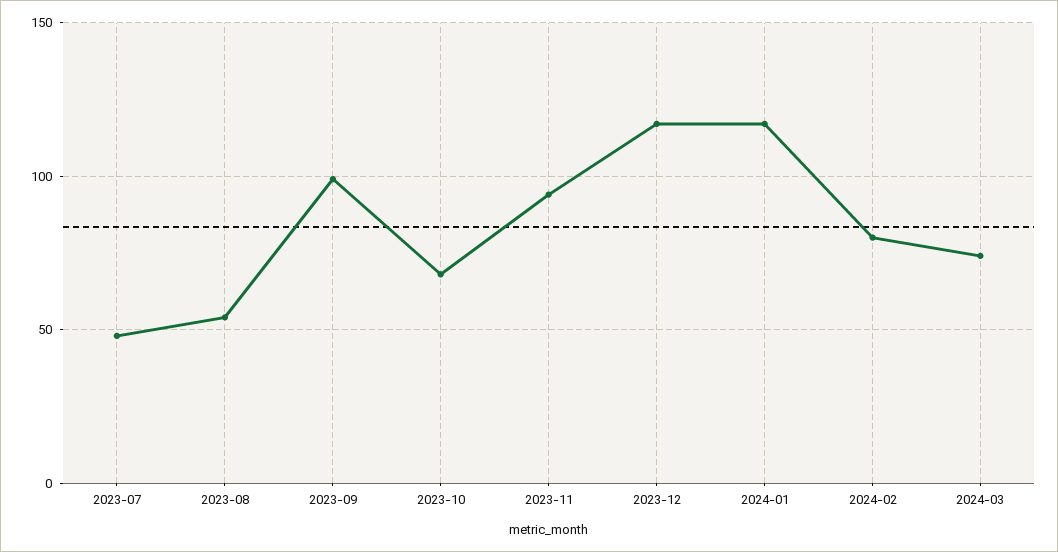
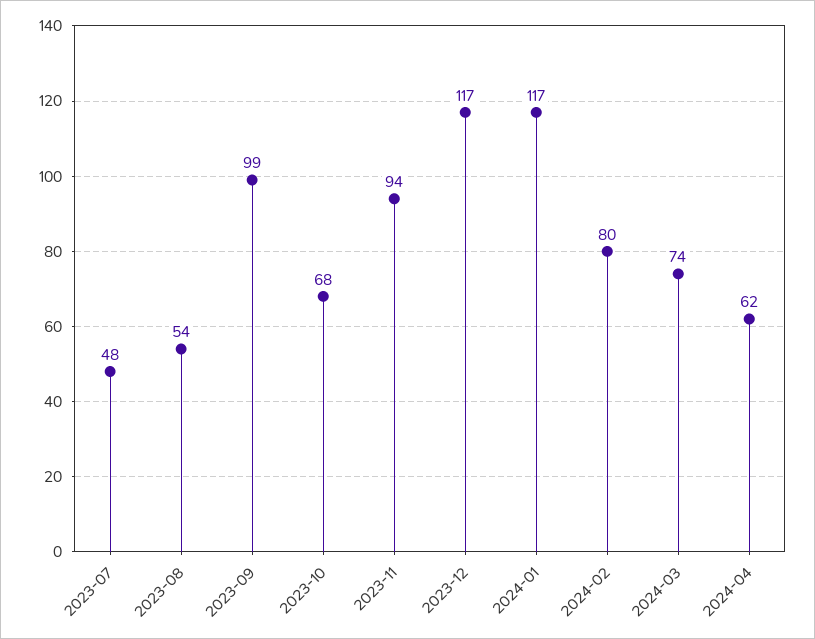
2024-04: none -> 62

